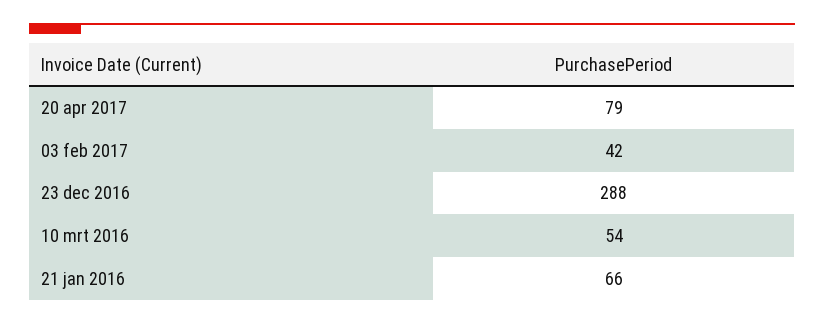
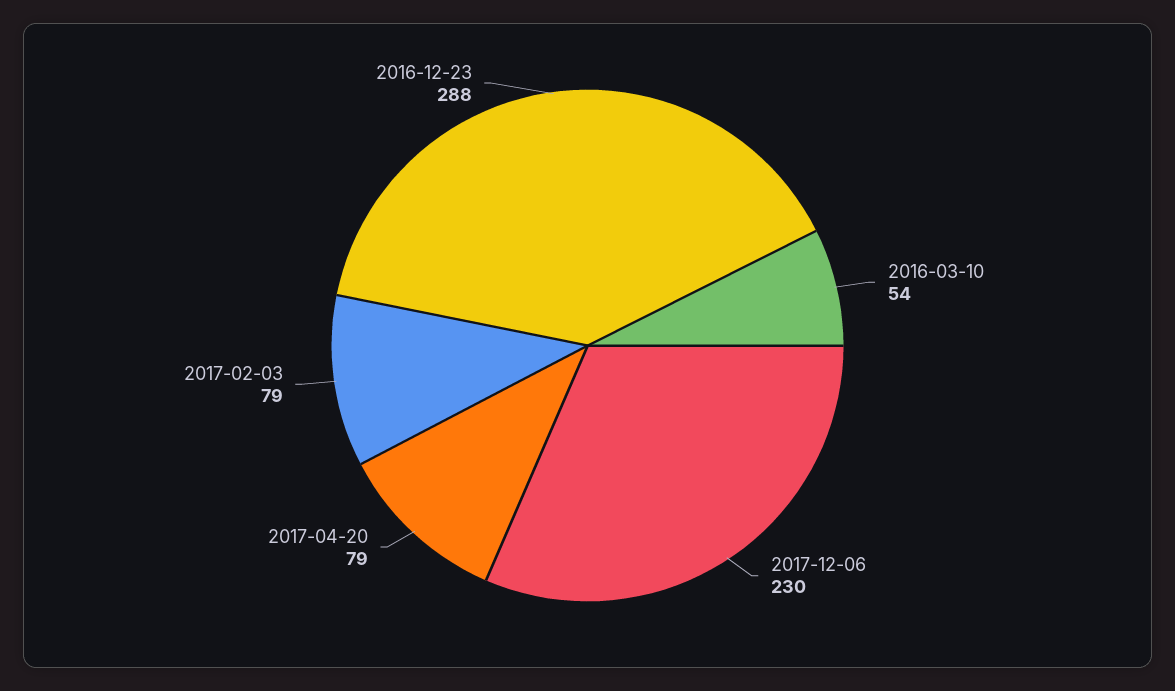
03 feb 2017: 42 -> 79
21 jan 2016: 66 -> none
2017-12-06: none -> 230

